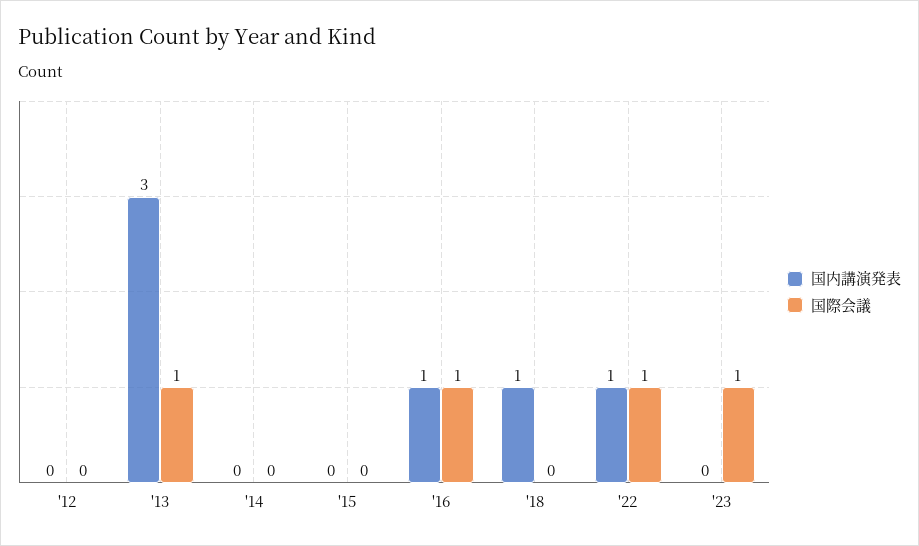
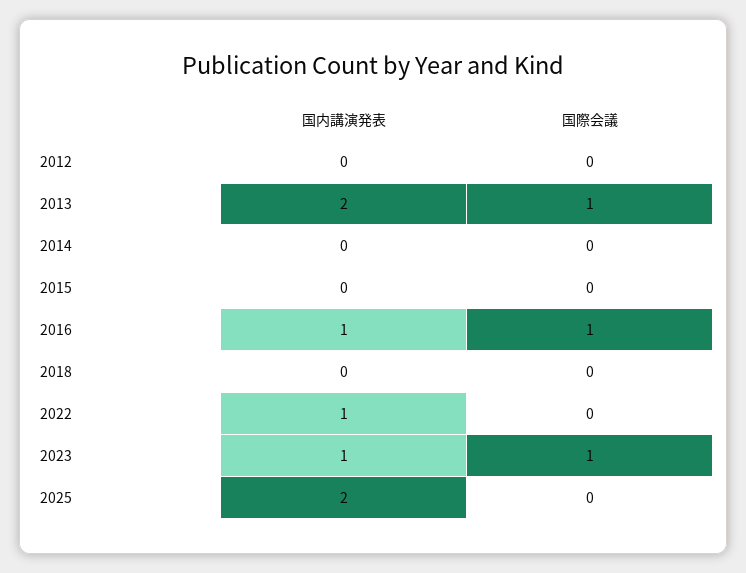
国内講演発表, '13: 3 -> 2
国内講演発表, '18: 1 -> 0
国際会議, '22: 1 -> 0
国内講演発表, '23: 0 -> 1
国内講演発表, 2025: none -> 2
国際会議, 2025: none -> 0

